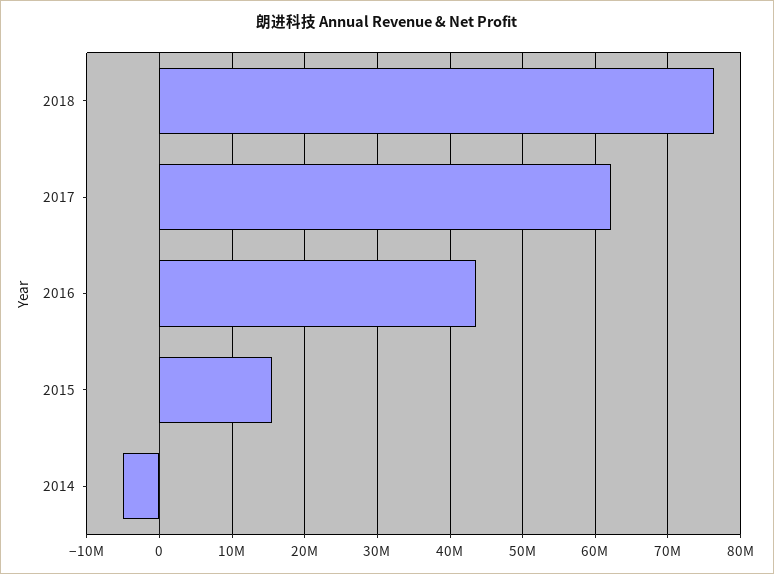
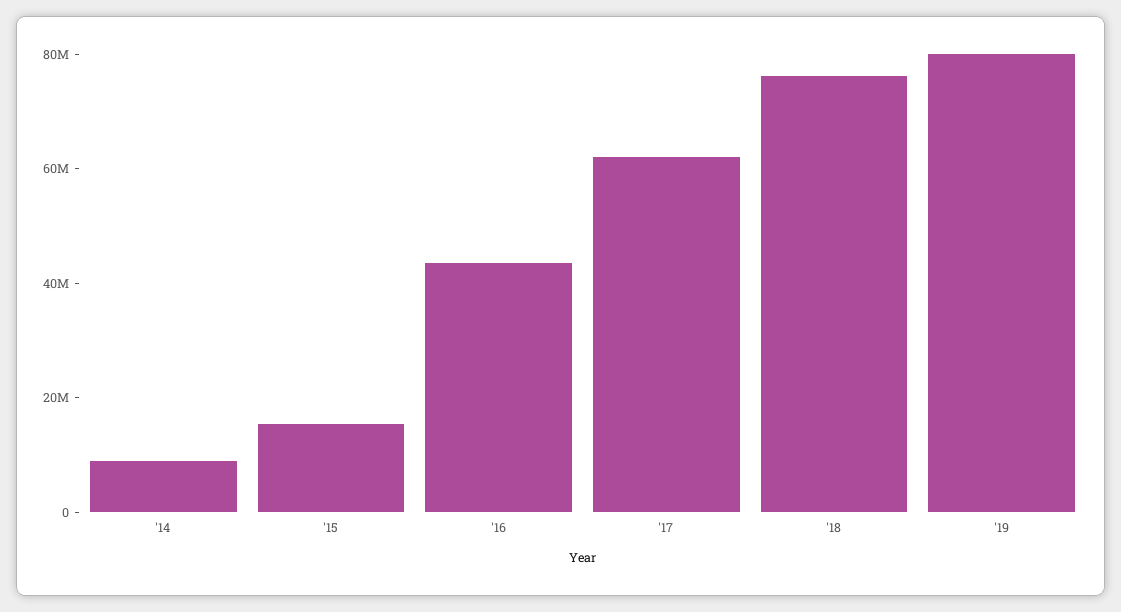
2014: -5000000 -> 10000000
'19: none -> 80000000

